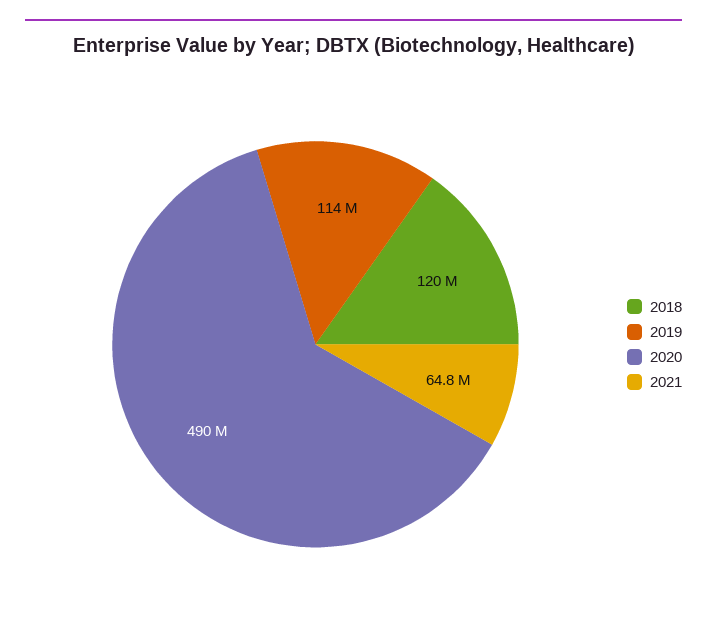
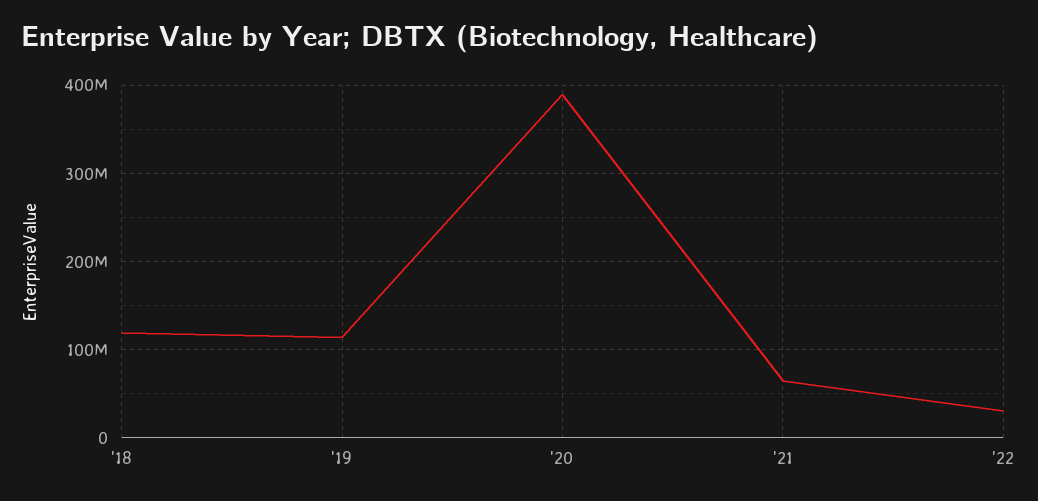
2020: 490000000 -> 390000000
'22: none -> 30000000

